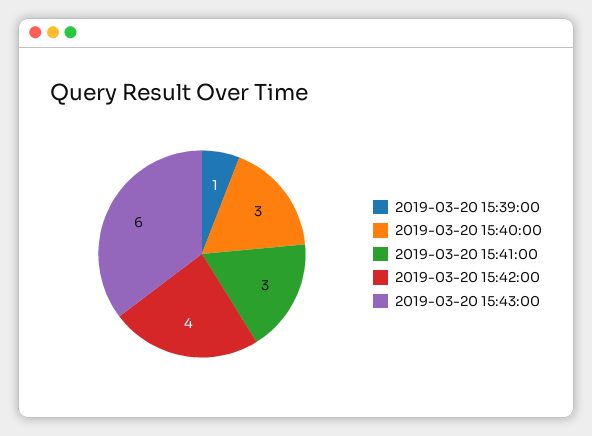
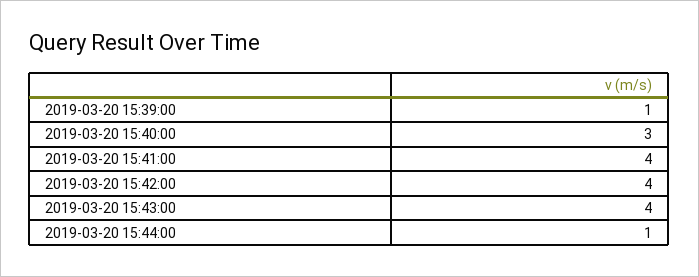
2019-03-20 15:41:00: 3 -> 4
2019-03-20 15:43:00: 6 -> 4
2019-03-20 15:44:00: none -> 1

